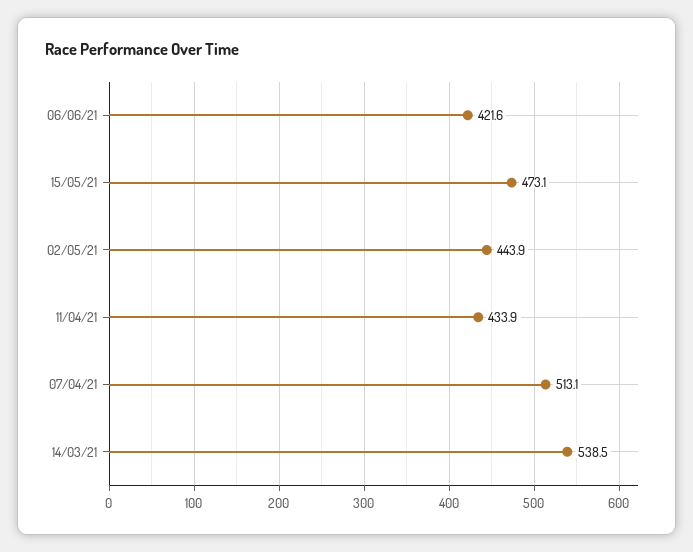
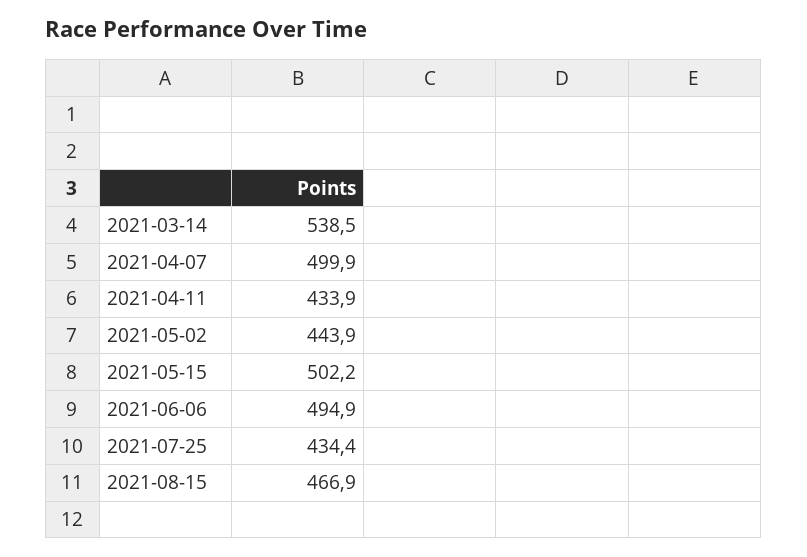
06/06/21: 421.6 -> 494.9
15/05/21: 473.1 -> 502.2
07/04/21: 513.1 -> 499.9
2021-07-25: none -> 434.4
2021-08-15: none -> 466.9

